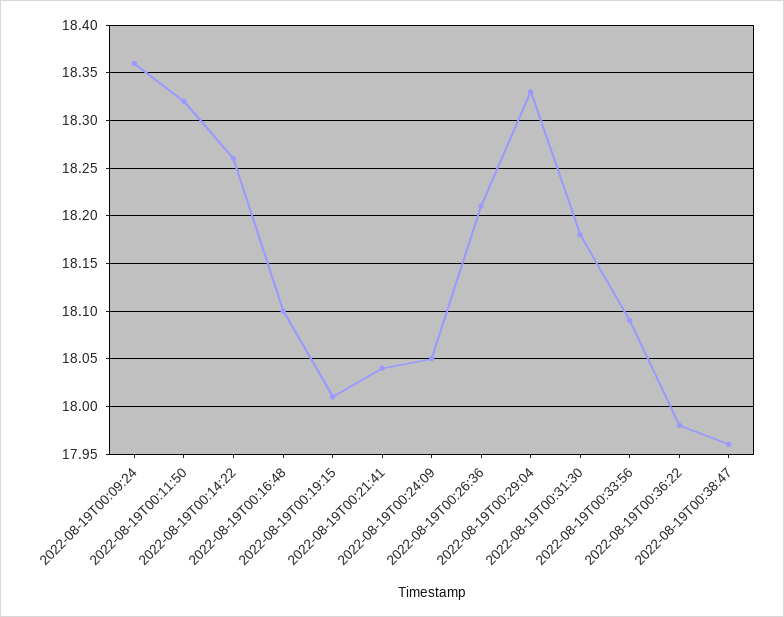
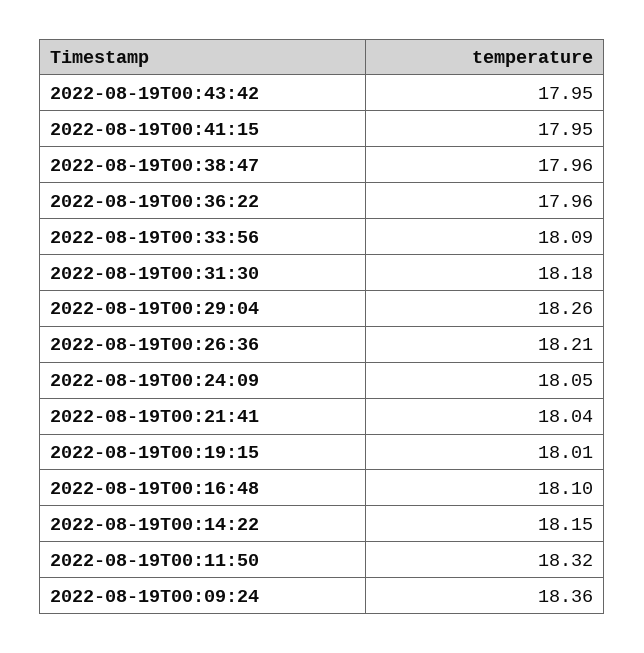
2022-08-19T00:14:22: 18.26 -> 18.15
2022-08-19T00:29:04: 18.33 -> 18.26
2022-08-19T00:36:22: 17.98 -> 17.96
2022-08-19T00:43:42: none -> 17.95
2022-08-19T00:41:15: none -> 17.95

